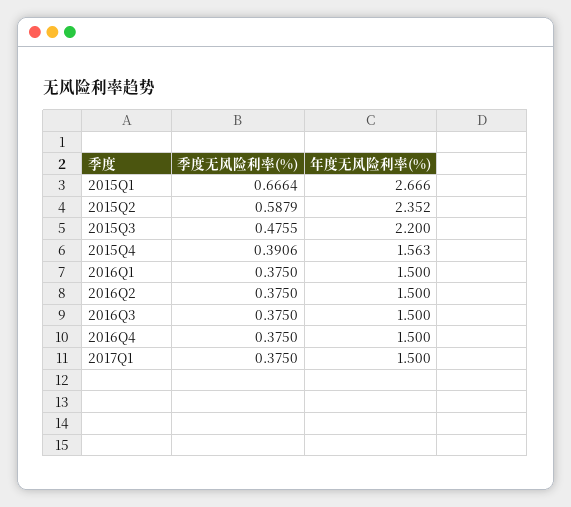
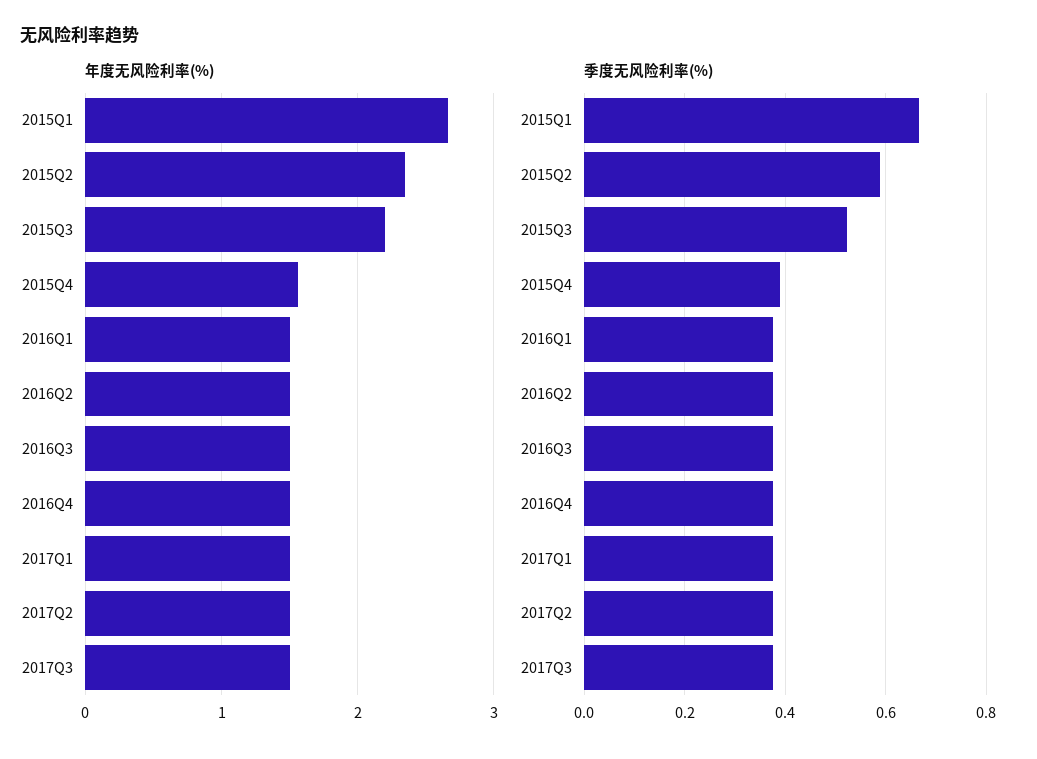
季度无风险利率(%), 2015Q3: 0.4755 -> 0.52
年度无风险利率(%), 2017Q2: none -> 1.5
年度无风险利率(%), 2017Q3: none -> 1.5
季度无风险利率(%), 2017Q2: none -> 0.38
季度无风险利率(%), 2017Q3: none -> 0.38

